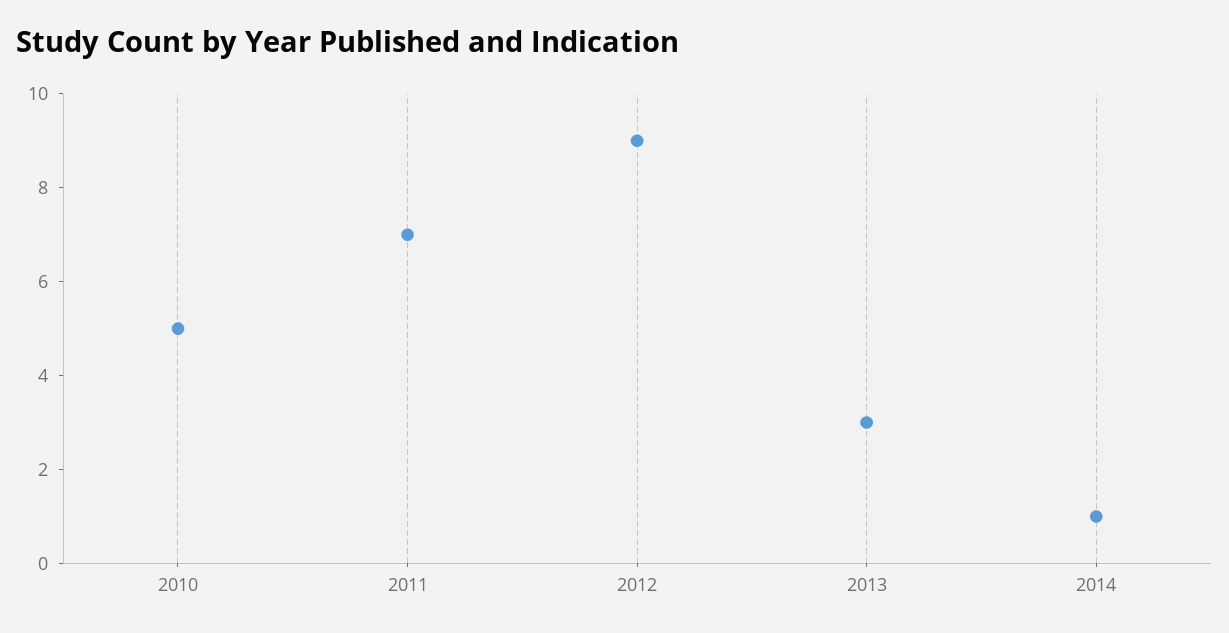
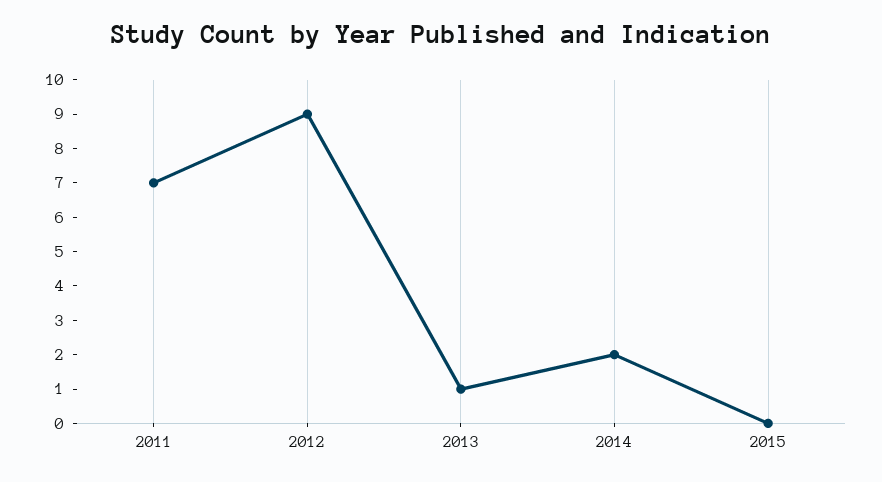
2010: 5 -> none
2013: 3 -> 1
2014: 1 -> 2
2015: none -> 0

